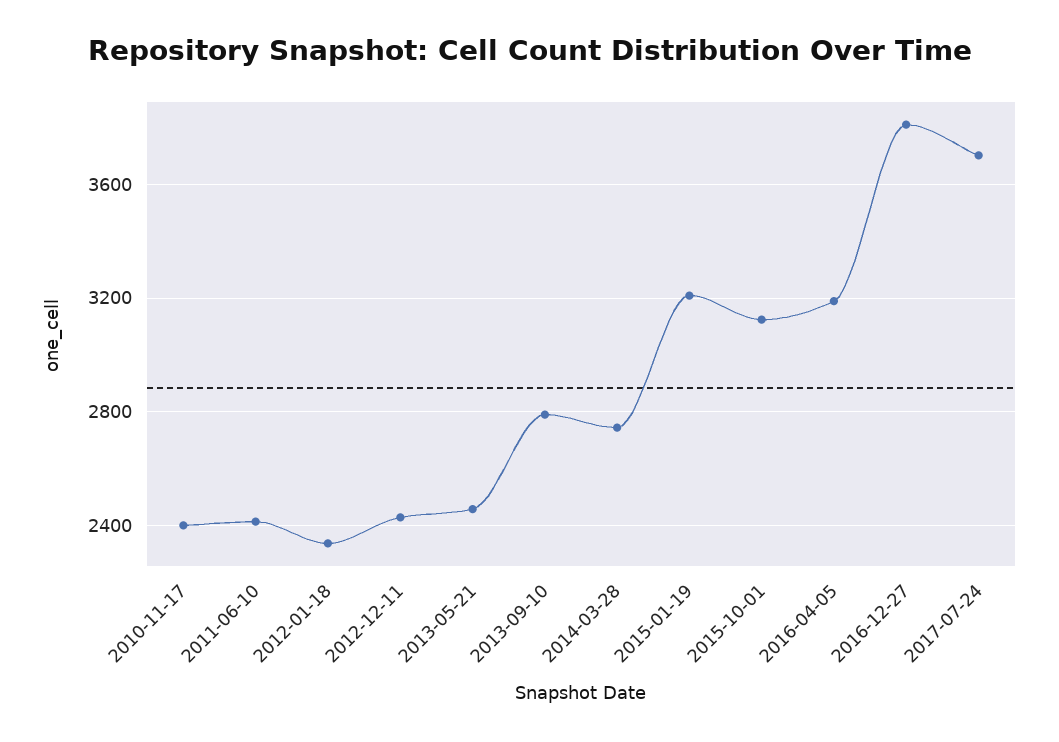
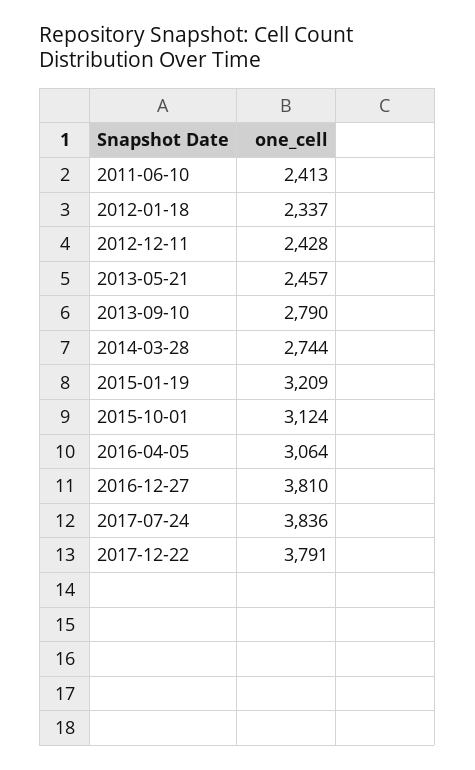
2010-11-17: 2400 -> none
2016-04-05: 3200 -> 3064
2017-07-24: 3700 -> 3836
2017-12-22: none -> 3791

